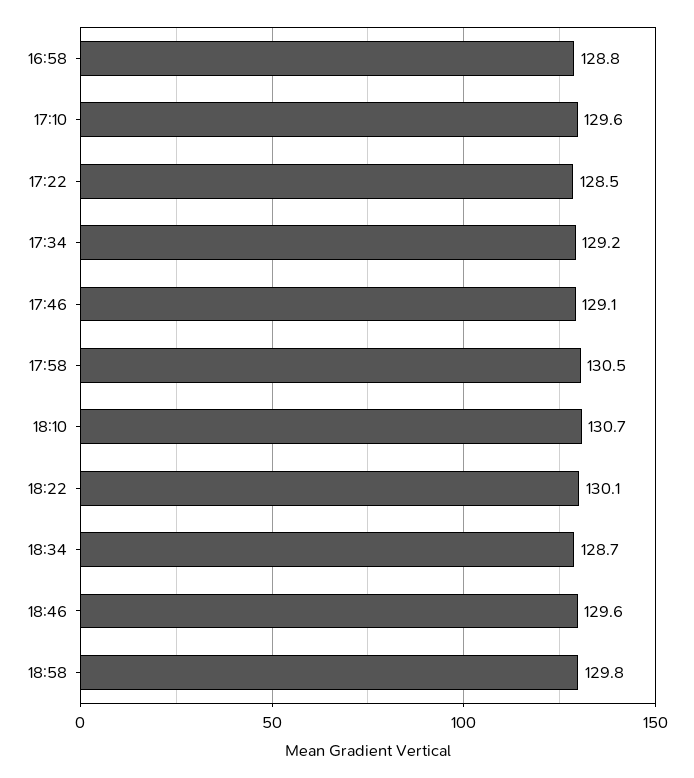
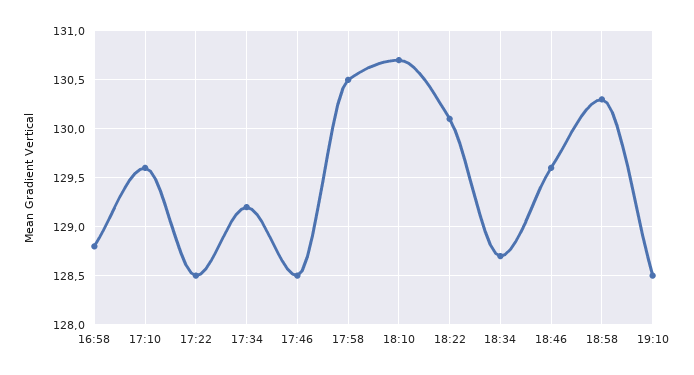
17:46: 129.1 -> 128.5
18:58: 129.8 -> 130.3
19:10: none -> 128.5

